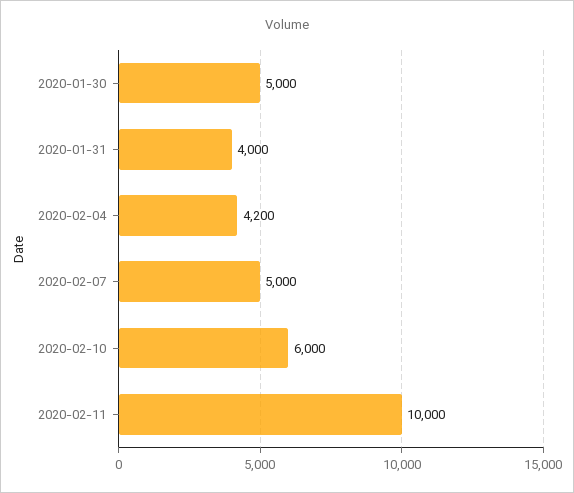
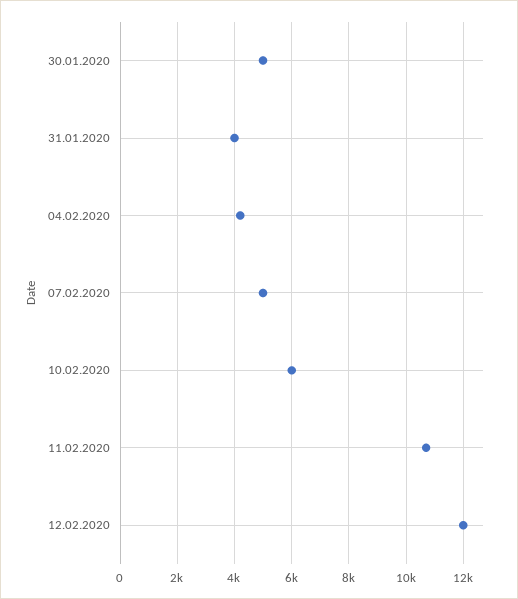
2020-02-11: 10000 -> 10750
12.02.2020: none -> 12000

